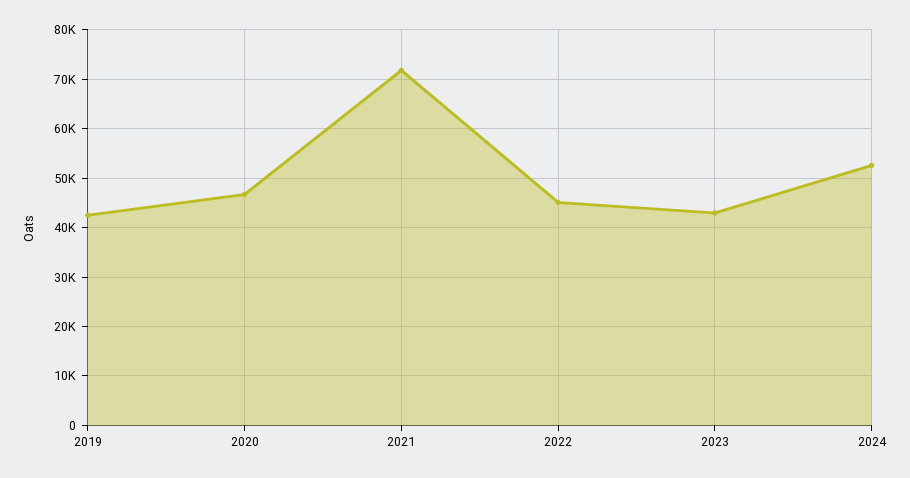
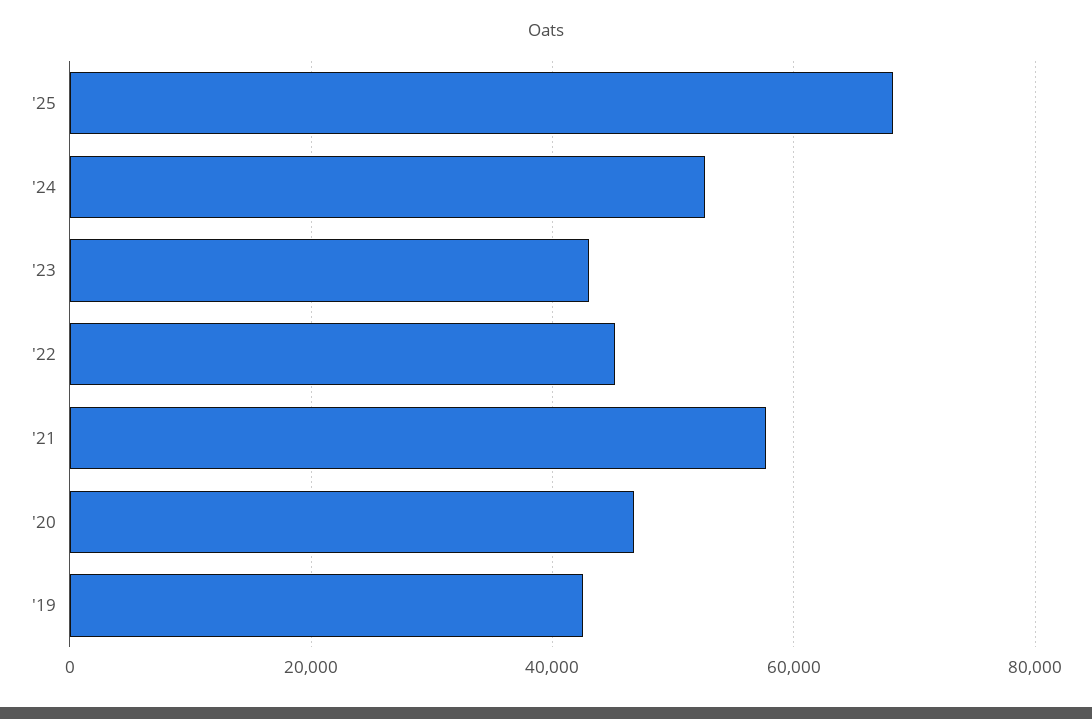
2021: 72000 -> 58000
'25: none -> 68000

